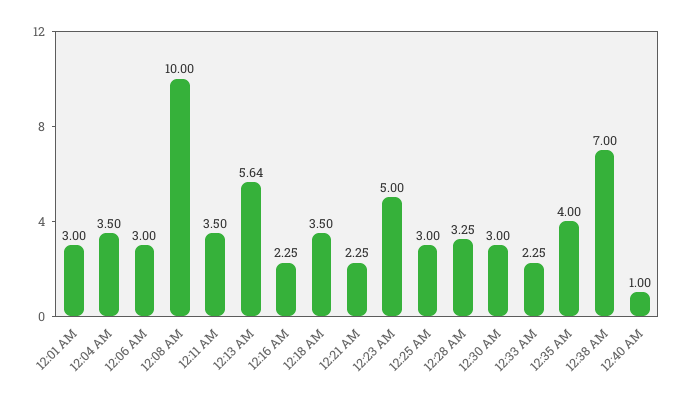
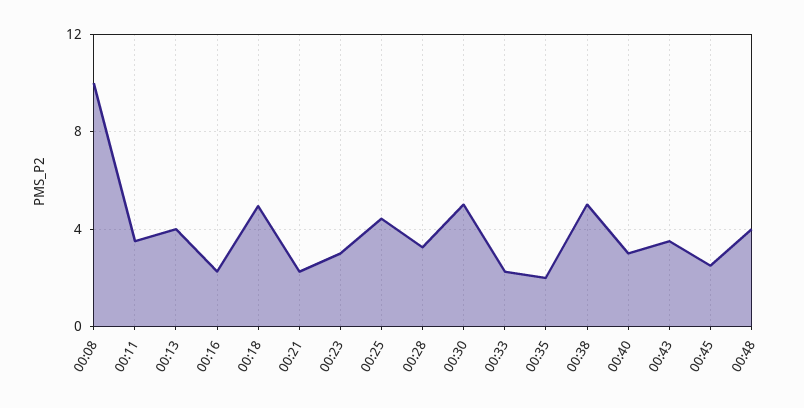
12:01 AM: 3 -> none
12:04 AM: 3.5 -> none
12:06 AM: 3 -> none
12:13 AM: 5.64 -> 4
12:18 AM: 3.5 -> 5
12:23 AM: 5 -> 3
12:25 AM: 3 -> 4.5
12:30 AM: 3 -> 5
12:35 AM: 4 -> 2
12:38 AM: 7 -> 5
12:40 AM: 1 -> 3
00:43: none -> 3.5
00:45: none -> 2.5
00:48: none -> 4

